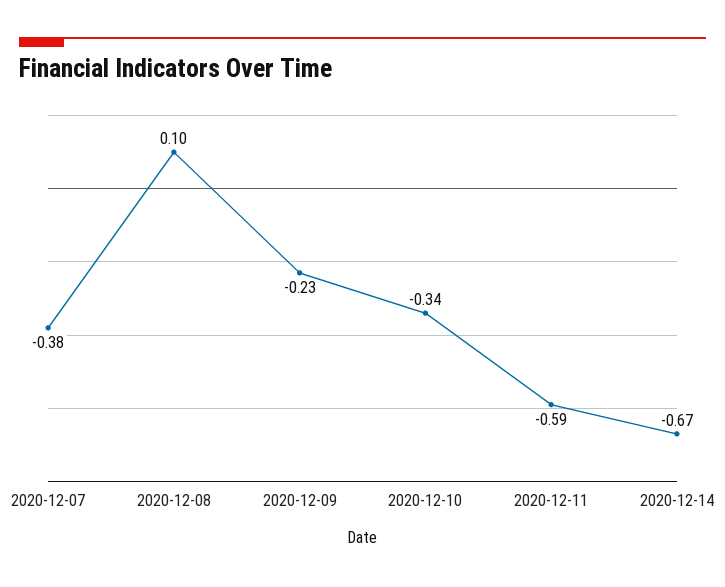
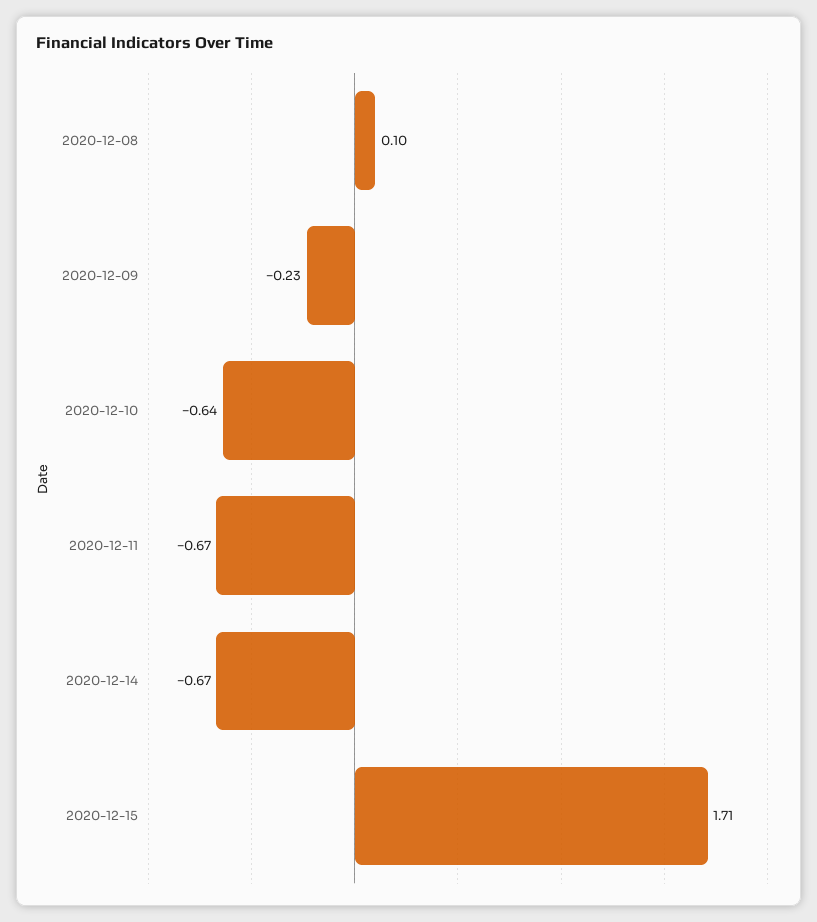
2020-12-07: -0.38 -> none
2020-12-10: -0.34 -> -0.64
2020-12-11: -0.59 -> -0.67
2020-12-15: none -> 1.71

